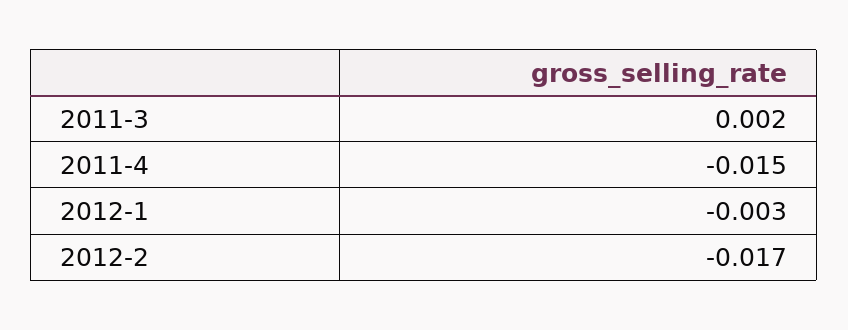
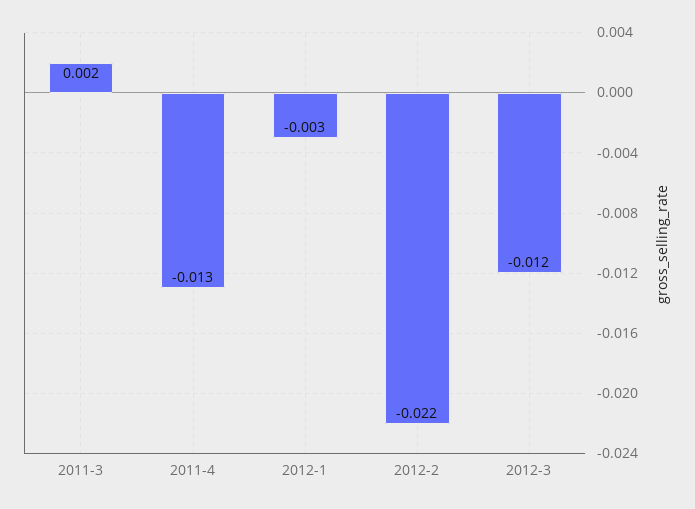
2011-4: -0.015 -> -0.013
2012-2: -0.017 -> -0.022
2012-3: none -> -0.012

